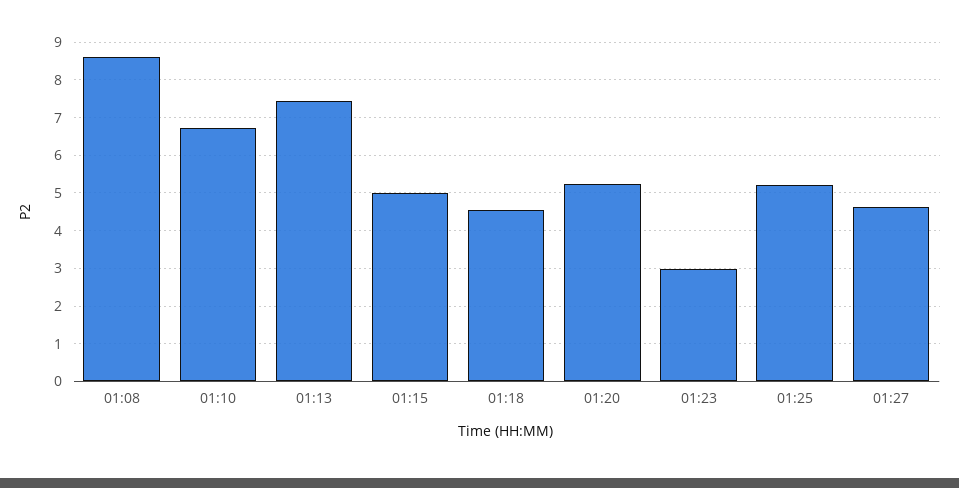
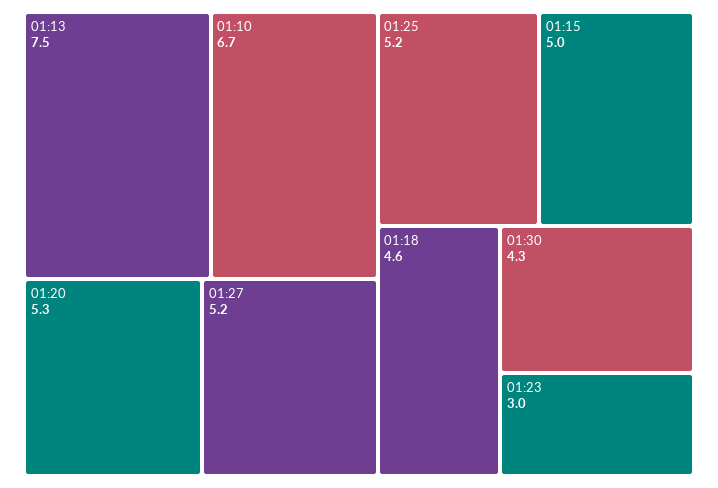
01:08: 8.6 -> none
01:27: 4.6 -> 5.2
01:30: none -> 4.3

